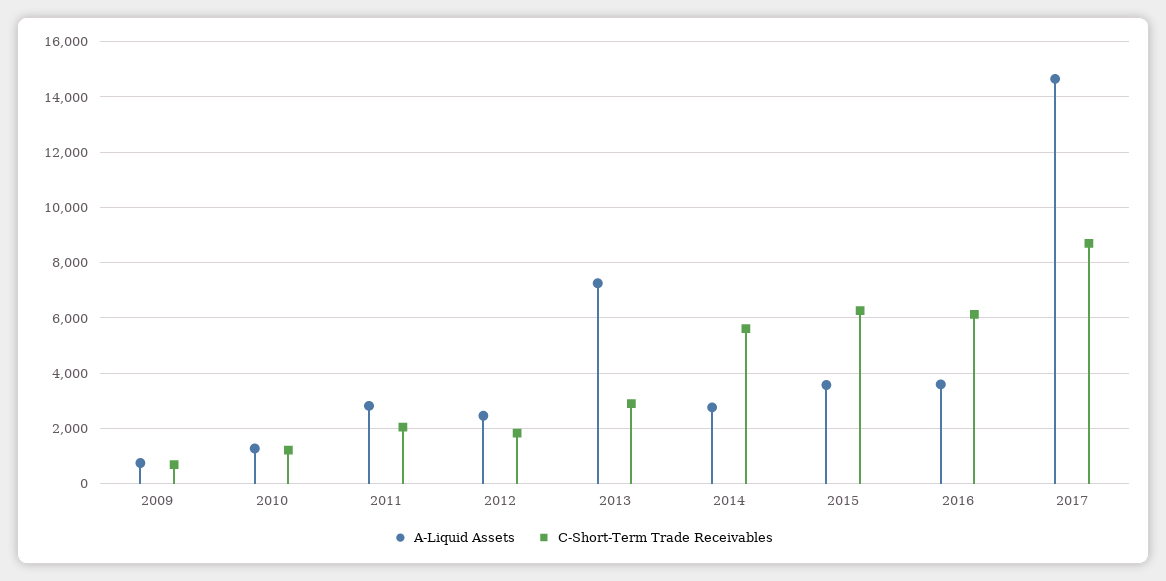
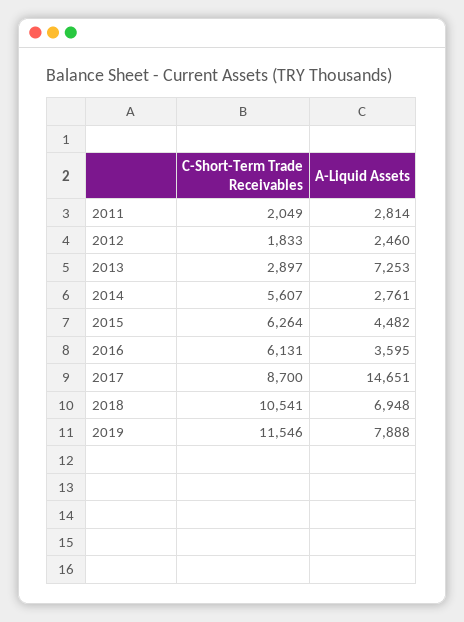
A-Liquid Assets, 2009: 750 -> none
C-Short-Term Trade Receivables, 2009: 750 -> none
A-Liquid Assets, 2010: 1250 -> none
C-Short-Term Trade Receivables, 2010: 1250 -> none
A-Liquid Assets, 2015: 3500 -> 4482
C-Short-Term Trade Receivables, 2018: none -> 10541
A-Liquid Assets, 2018: none -> 6948
C-Short-Term Trade Receivables, 2019: none -> 11546
A-Liquid Assets, 2019: none -> 7888

